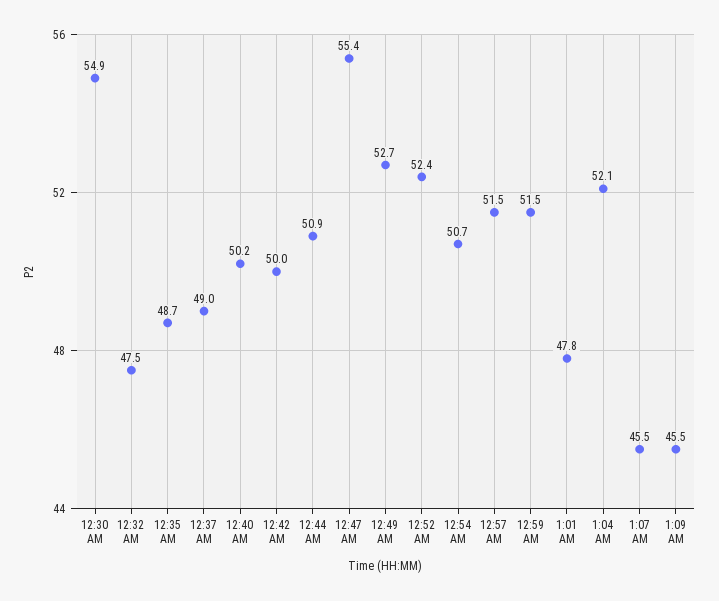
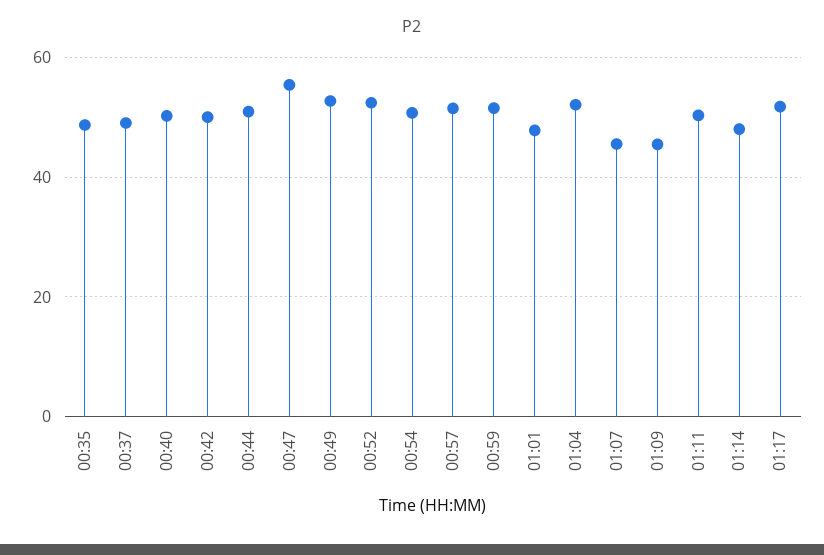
12:30 AM: 54.9 -> none
12:32 AM: 47.5 -> none
01:11: none -> 50
01:14: none -> 48
01:17: none -> 52

